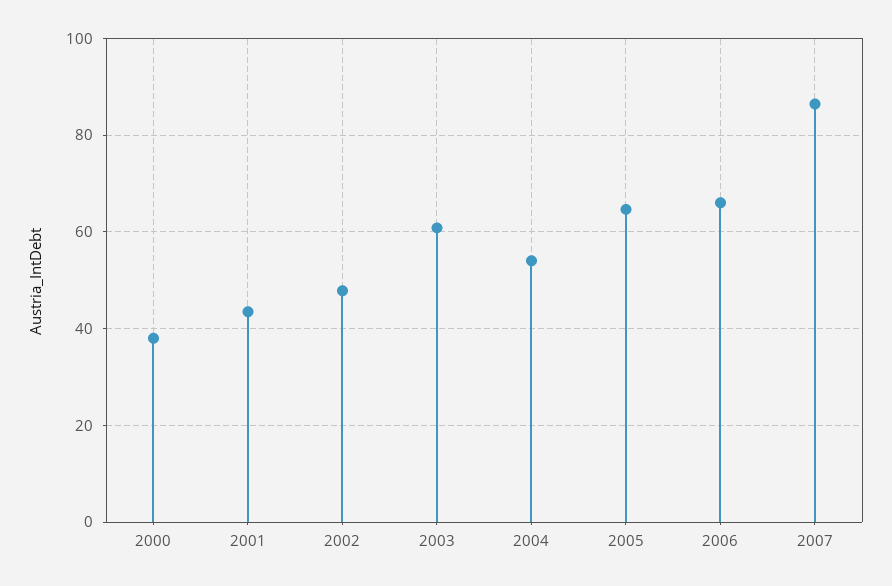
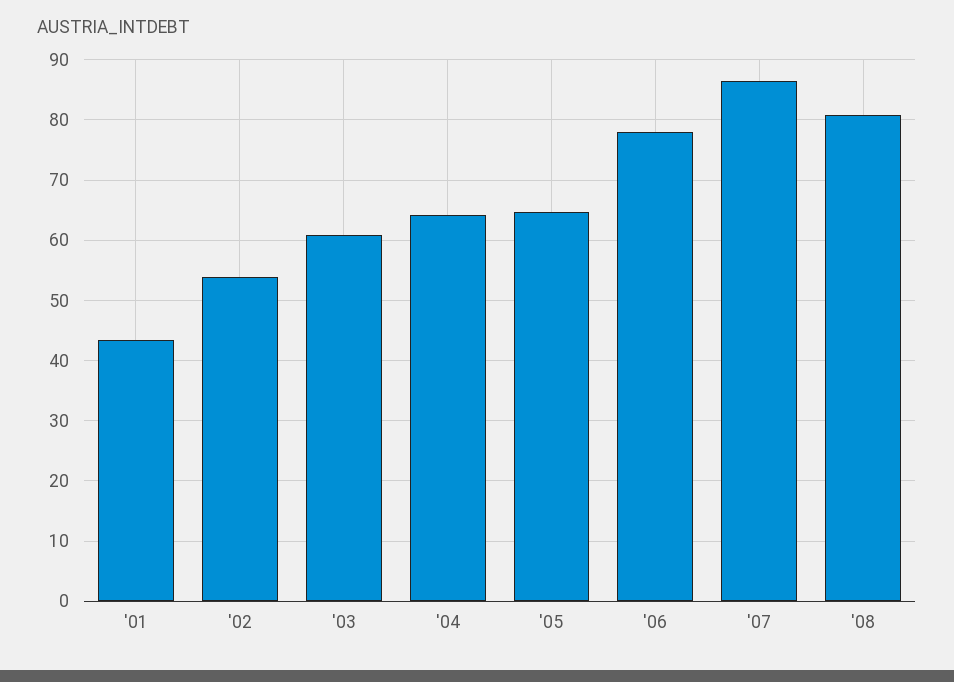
2000: 38 -> none
2002: 48 -> 54
2004: 54 -> 64
2006: 66 -> 78
'08: none -> 81

